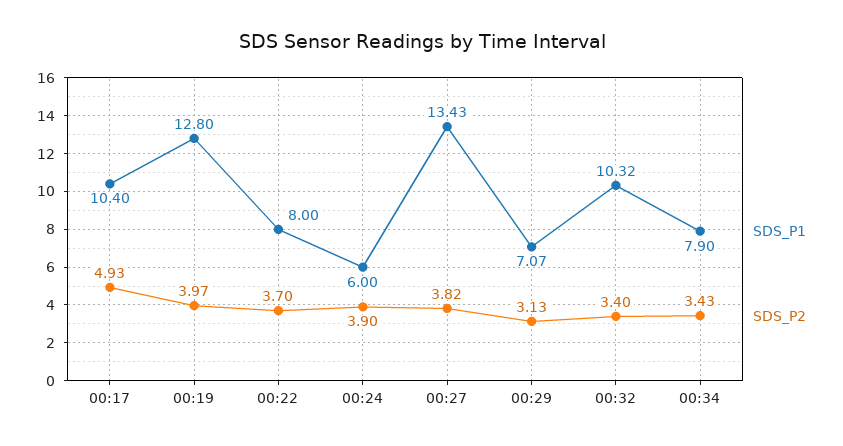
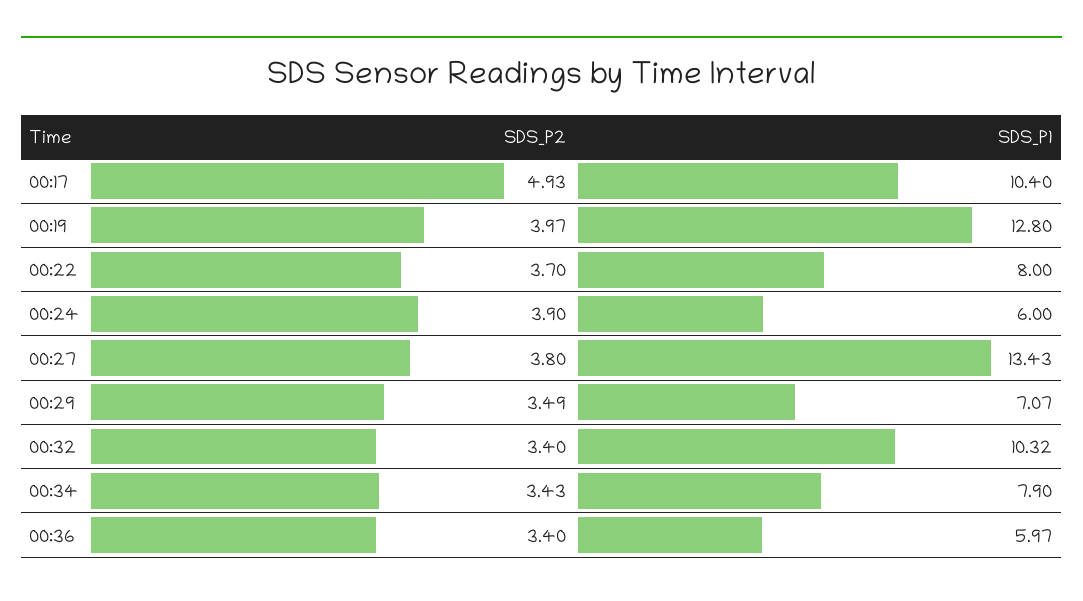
SDS_P2, 00:27: 3.82 -> 3.8
SDS_P2, 00:29: 3.13 -> 3.49
SDS_P2, 00:36: none -> 3.4
SDS_P1, 00:36: none -> 5.97

